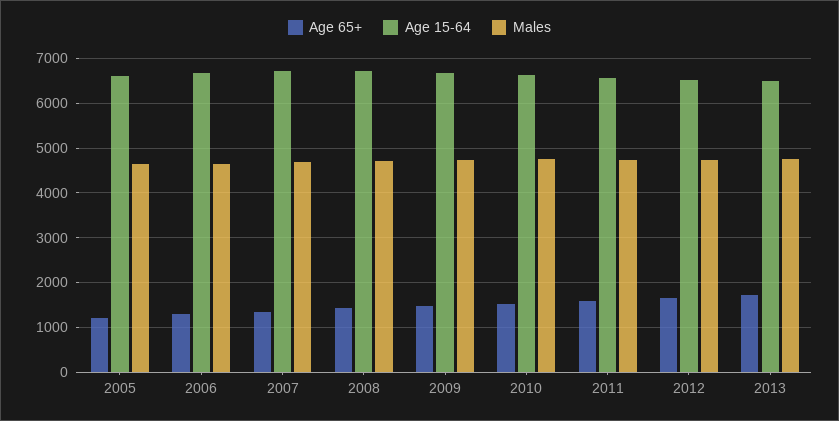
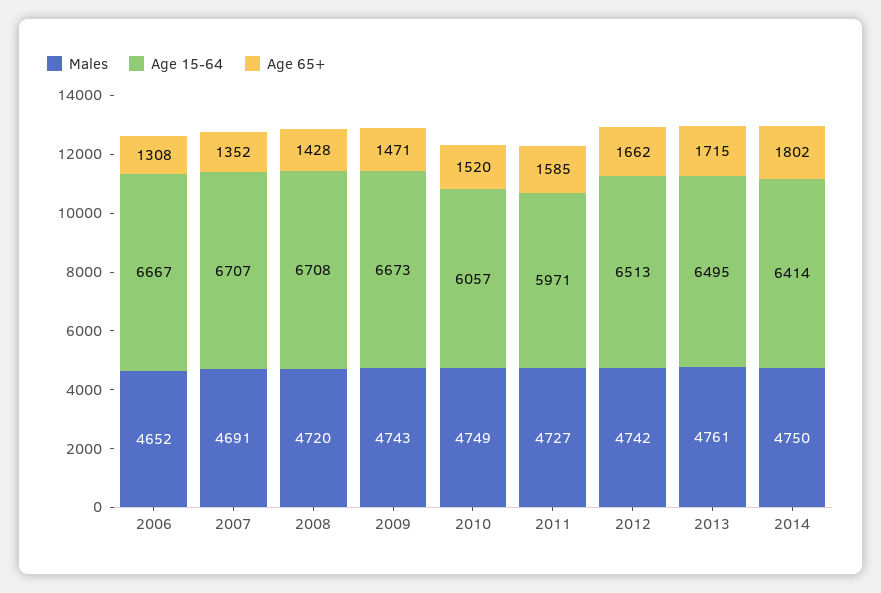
Age 65+, 2005: 1200 -> none
Age 15-64, 2005: 6600 -> none
Males, 2005: 4600 -> none
Age 15-64, 2010: 6600 -> 6057
Age 15-64, 2011: 6600 -> 5971
Males, 2014: none -> 4750
Age 15-64, 2014: none -> 6414
Age 65+, 2014: none -> 1802

